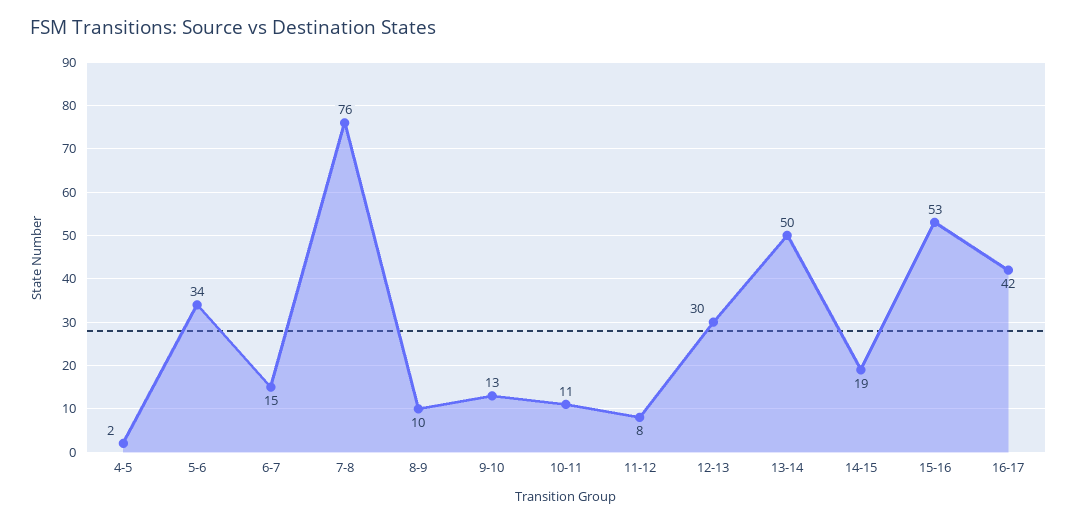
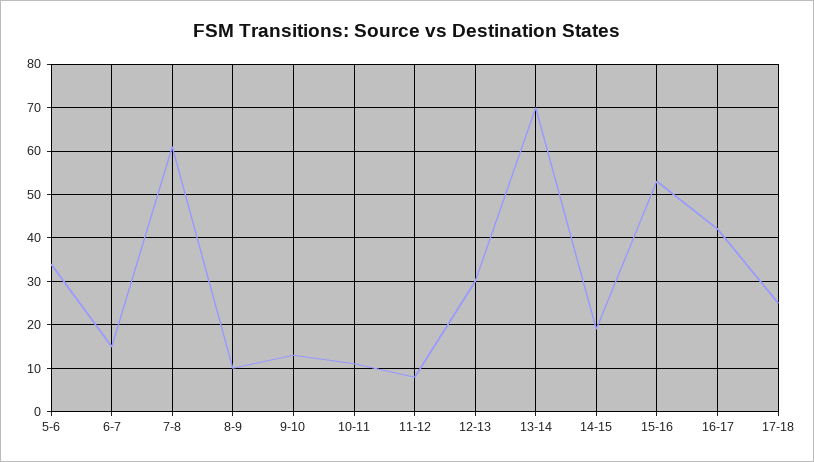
4-5: 2 -> none
7-8: 76 -> 60
13-14: 50 -> 70
17-18: none -> 25

